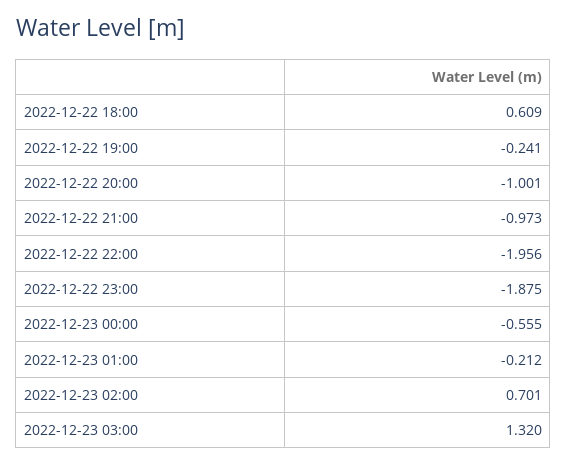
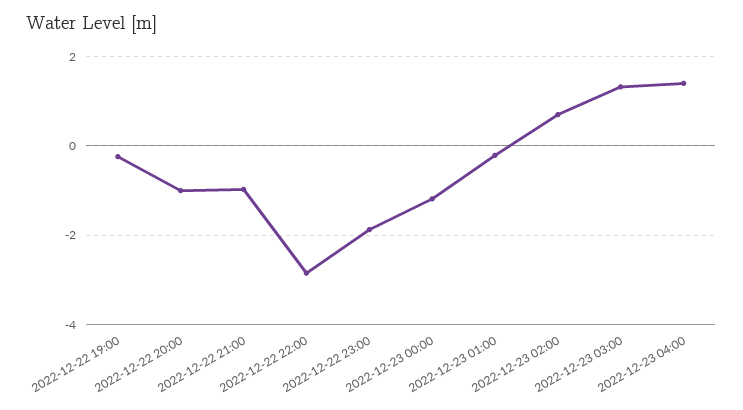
2022-12-22 18:00: 0.609 -> none
2022-12-22 22:00: -1.956 -> -2.8
2022-12-23 00:00: -0.555 -> -1.2
2022-12-23 04:00: none -> 1.4

